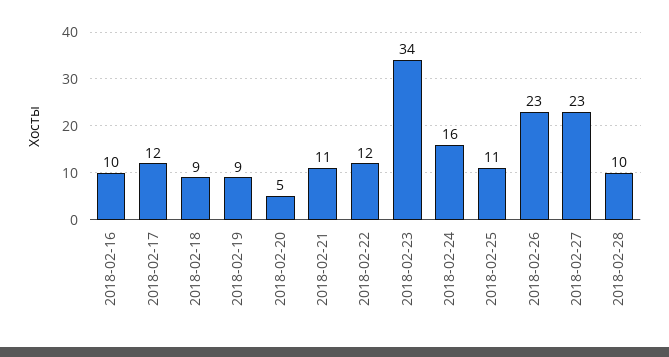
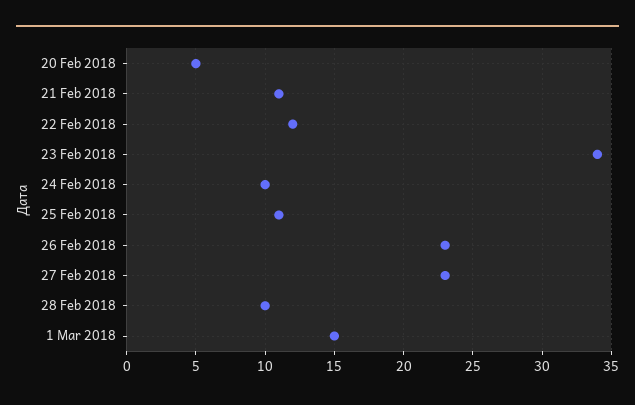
2018-02-16: 10 -> none
2018-02-17: 12 -> none
2018-02-18: 9 -> none
2018-02-19: 9 -> none
2018-02-24: 16 -> 10
1 Mar 2018: none -> 15

